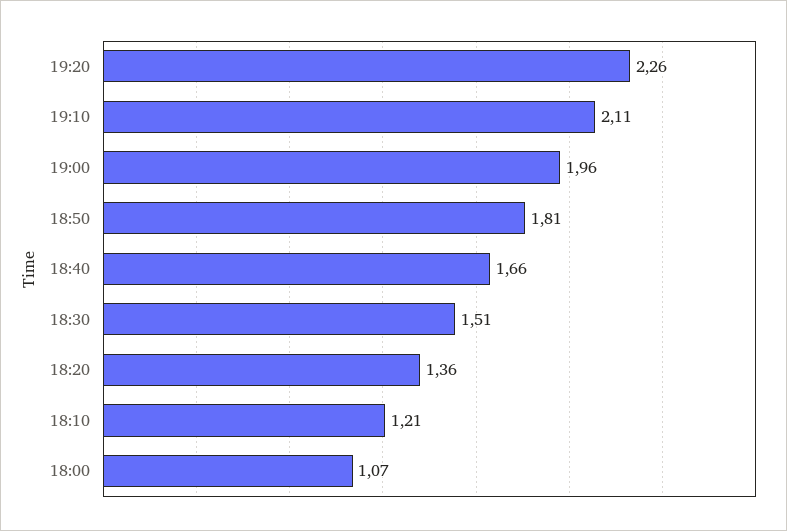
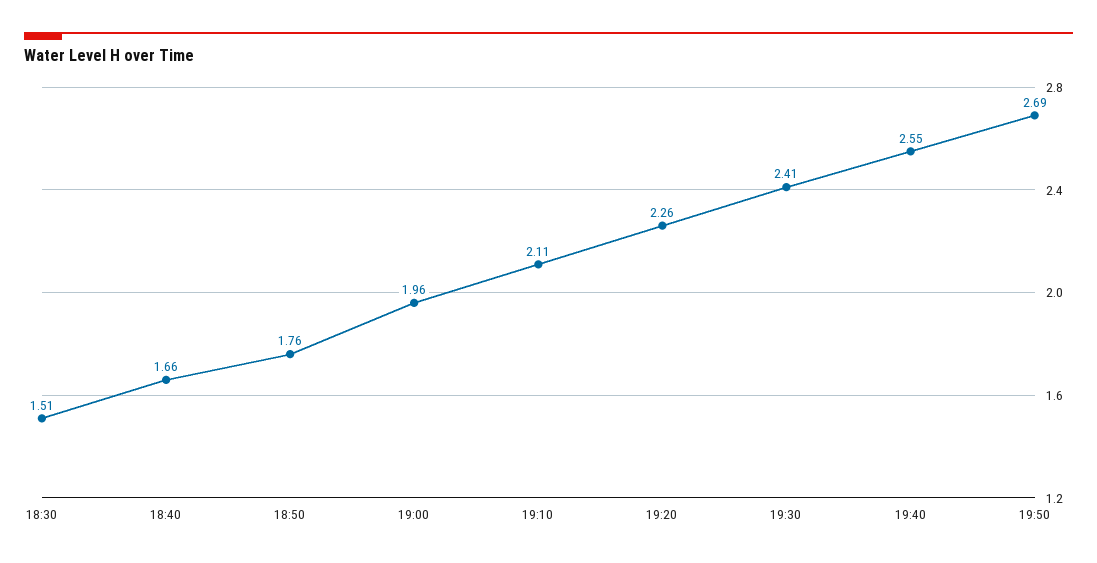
18:50: 1.81 -> 1.76
18:20: 1.36 -> none
18:10: 1.21 -> none
18:00: 1.07 -> none
19:30: none -> 2.41
19:40: none -> 2.55
19:50: none -> 2.69

